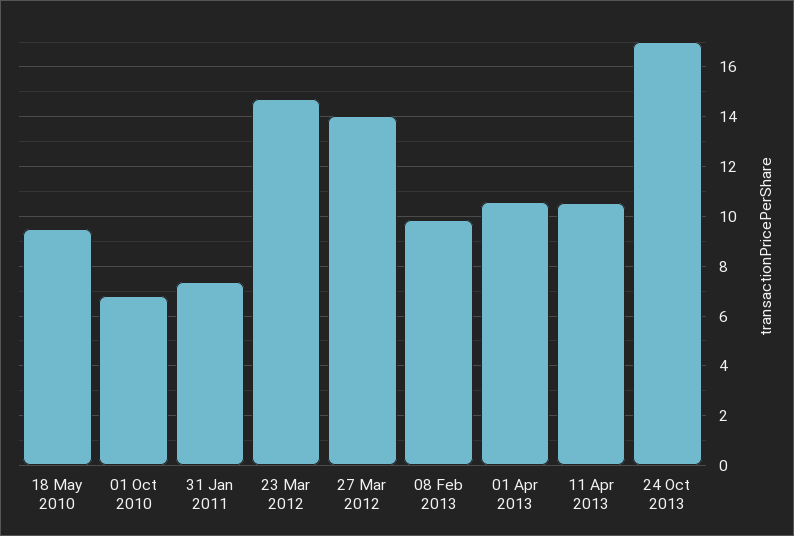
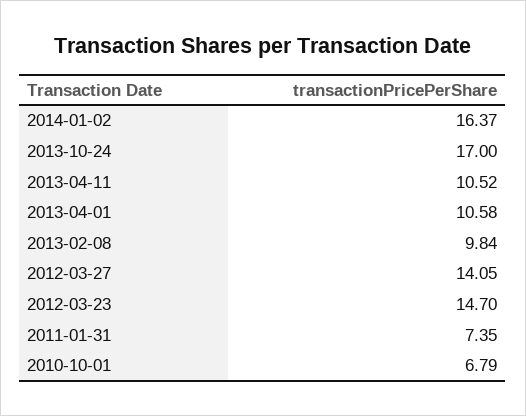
18 May 2010: 9.5 -> none
2014-01-02: none -> 16.37

